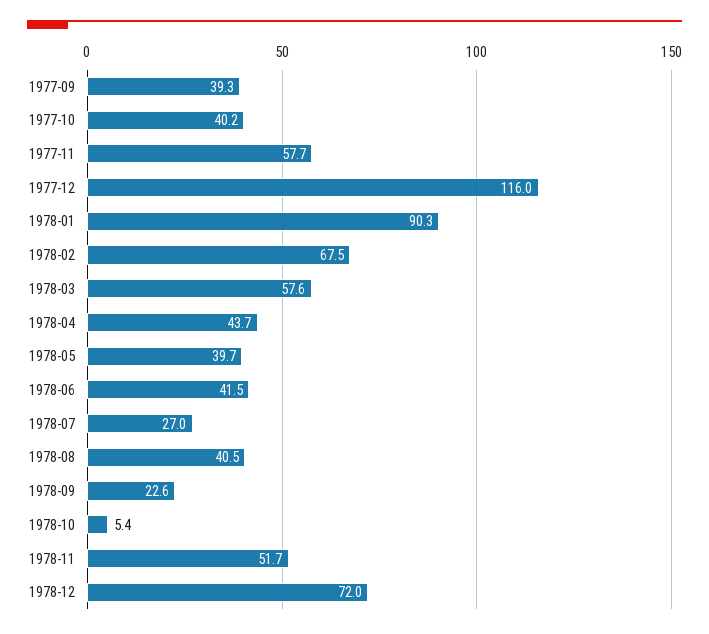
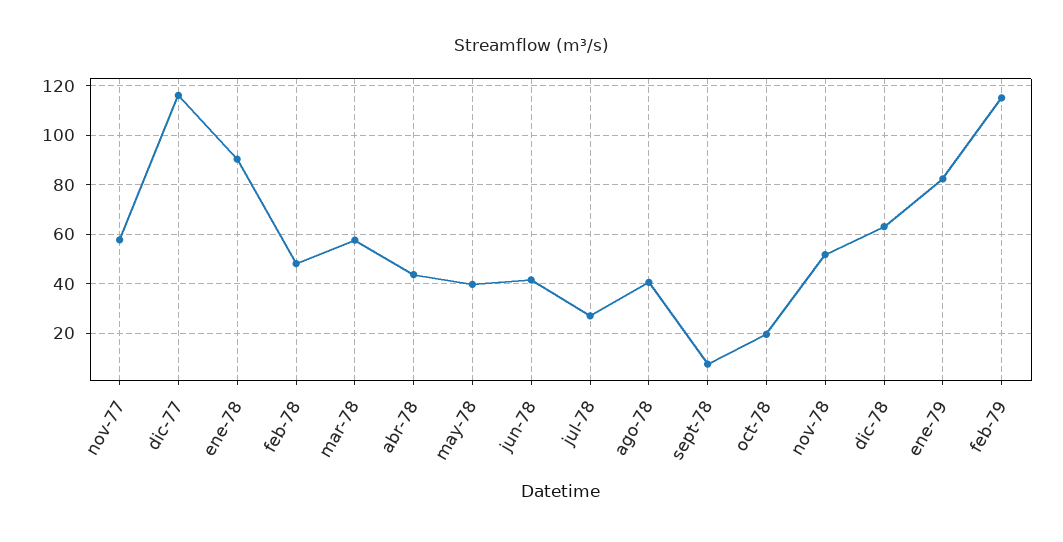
1977-09: 39.3 -> none
1977-10: 40.2 -> none
1978-02: 67.5 -> 47.5
1978-09: 22.6 -> 7.5
1978-10: 5.4 -> 20
1978-12: 72 -> 62.5
ene-79: none -> 82.5
feb-79: none -> 115

